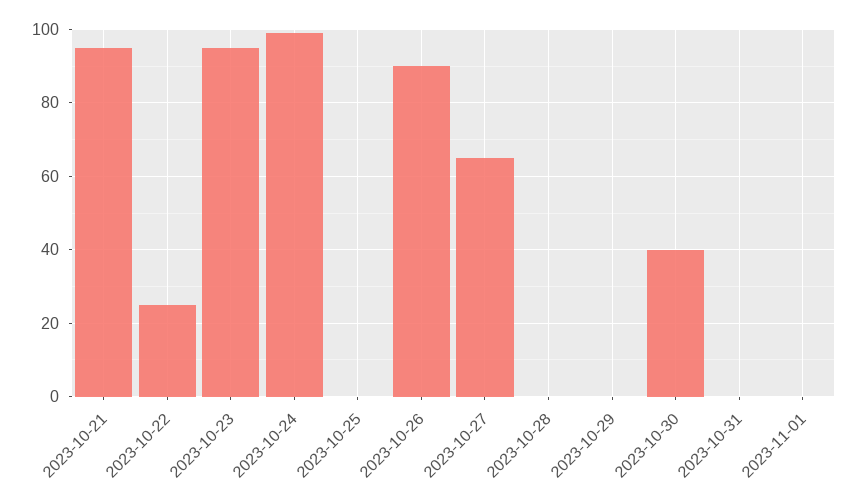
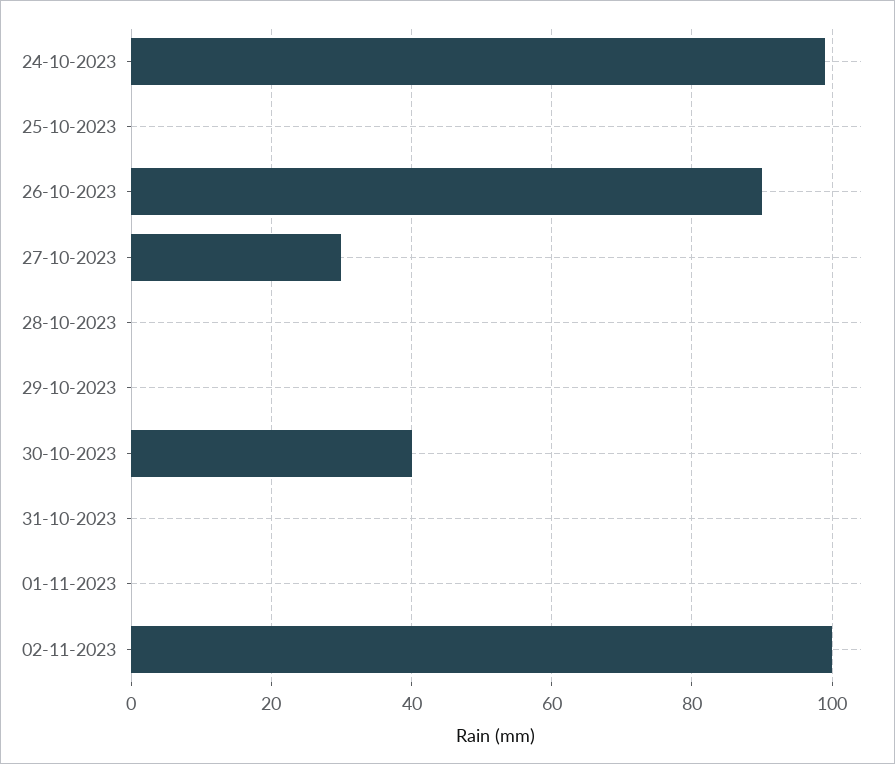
2023-10-21: 95 -> none
2023-10-22: 25 -> none
2023-10-23: 95 -> none
2023-10-27: 65 -> 30
02-11-2023: none -> 100

